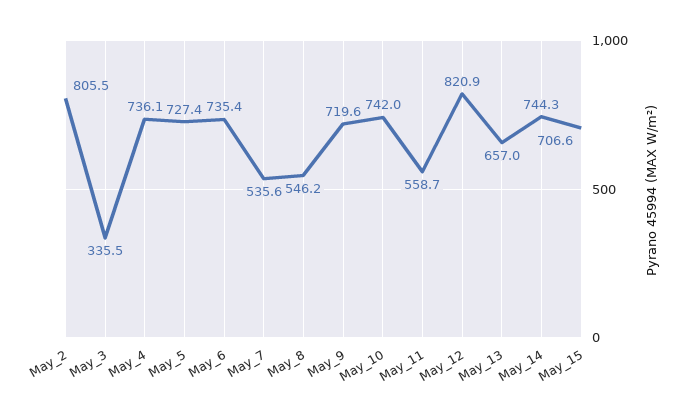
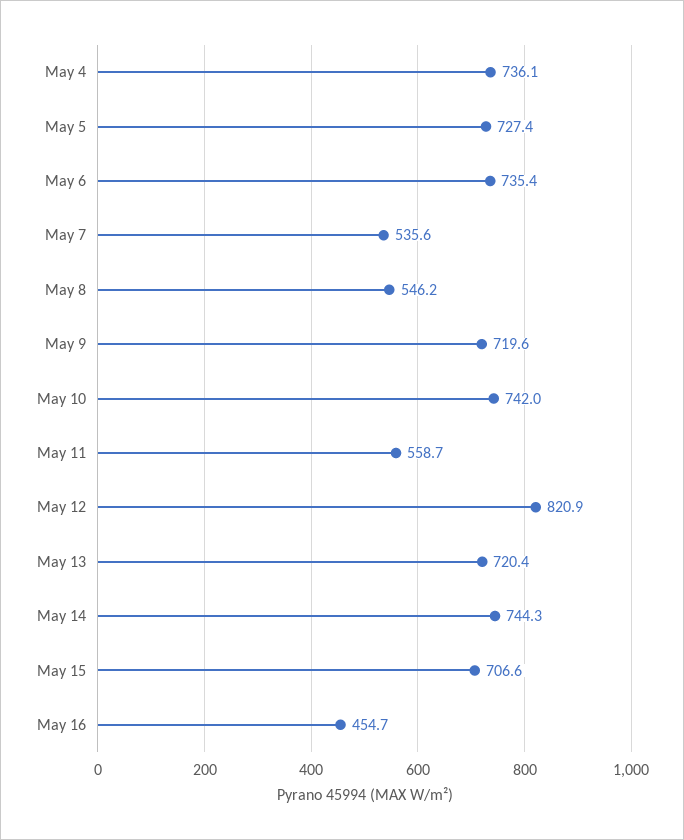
May_2: 805.5 -> none
May_3: 335.5 -> none
May_13: 657 -> 720.4
May 16: none -> 454.7

